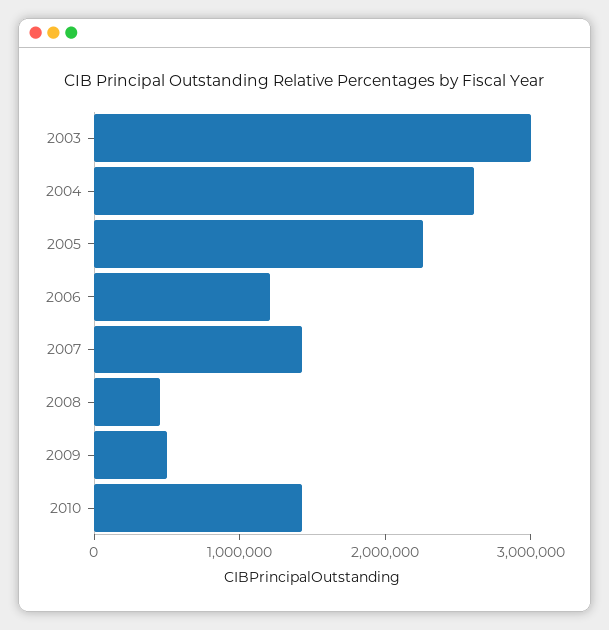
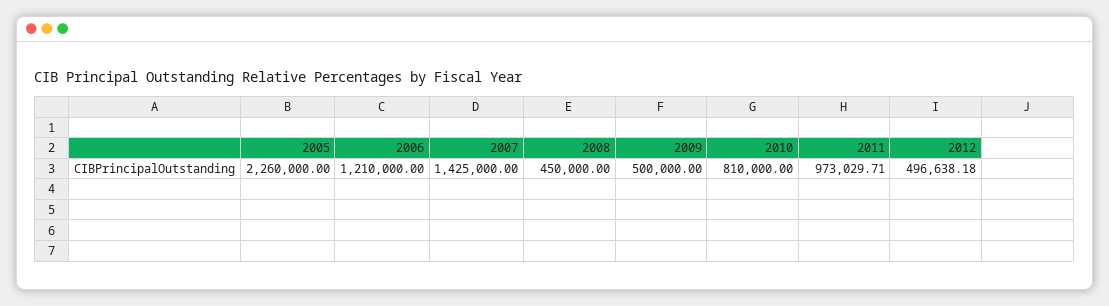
2003: 3000000 -> none
2004: 2600000 -> none
2010: 1400000 -> 810000
2011: none -> 973029.71
2012: none -> 496638.18

